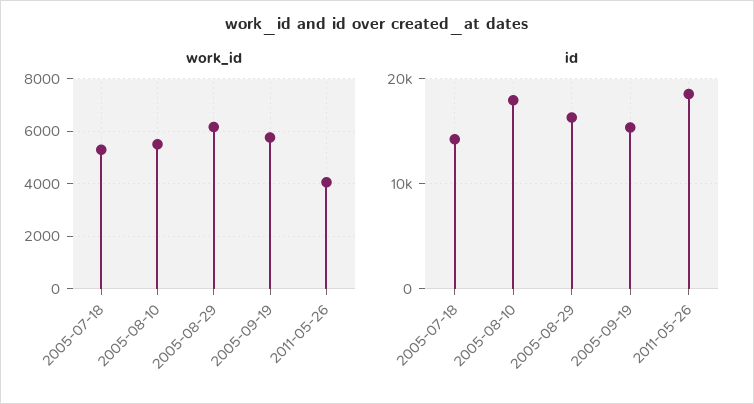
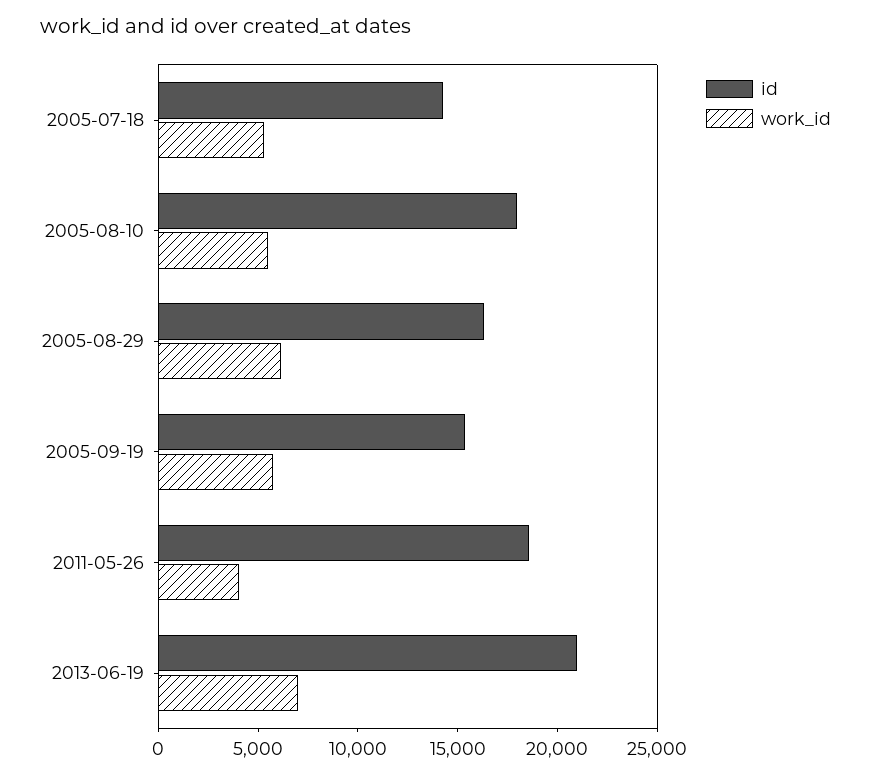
id, 2013-06-19: none -> 21000
work_id, 2013-06-19: none -> 7000

